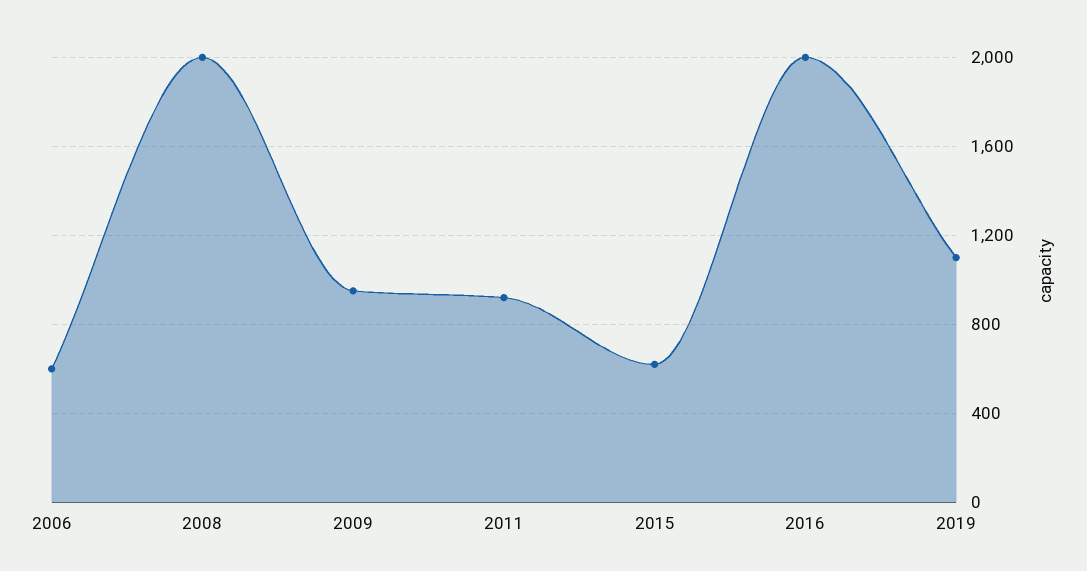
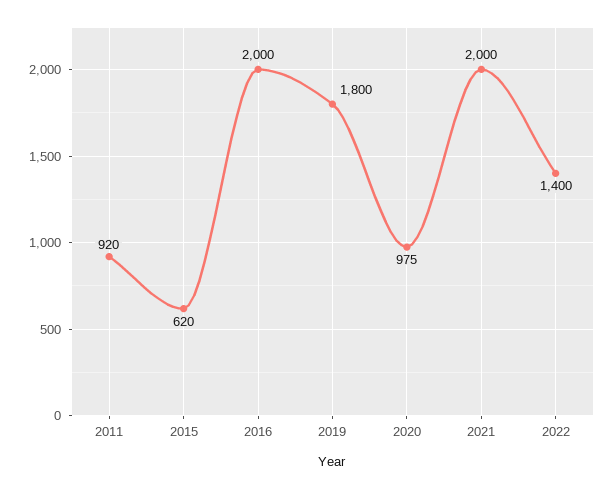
2006: 600 -> none
2008: 2000 -> none
2009: 950 -> none
2019: 1100 -> 1800
2020: none -> 975
2021: none -> 2000
2022: none -> 1400

